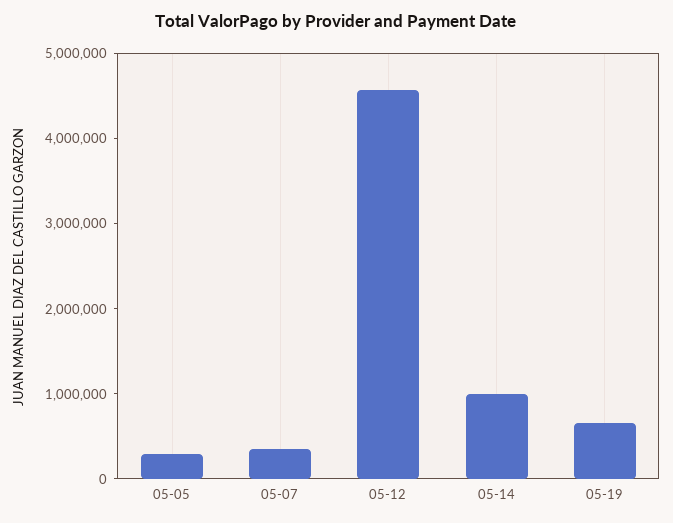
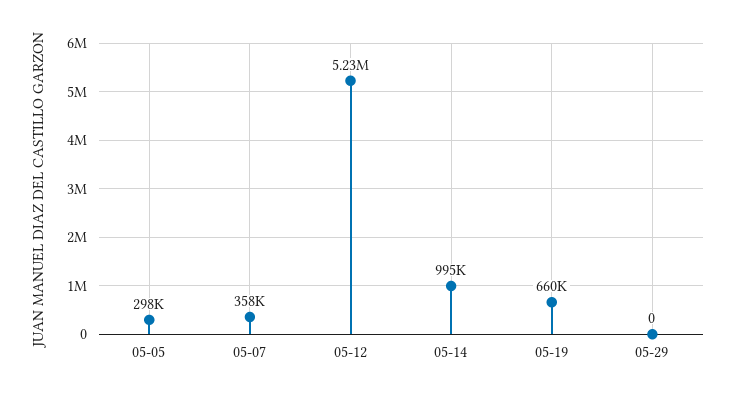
05-12: 4600000 -> 5230000
05-29: none -> 0

